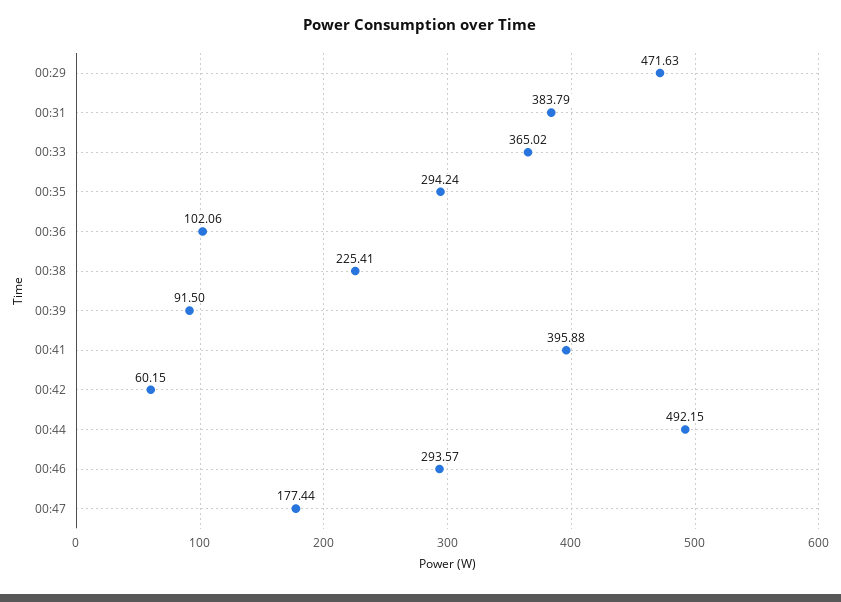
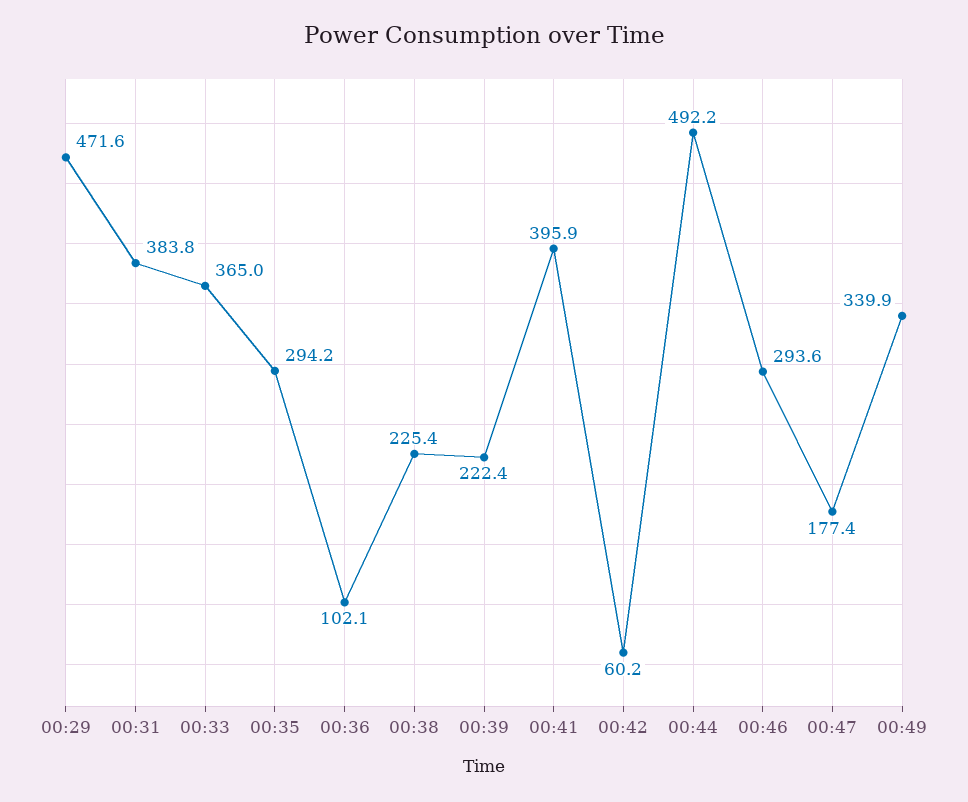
00:39: 91.5 -> 222.4
00:49: none -> 339.9

